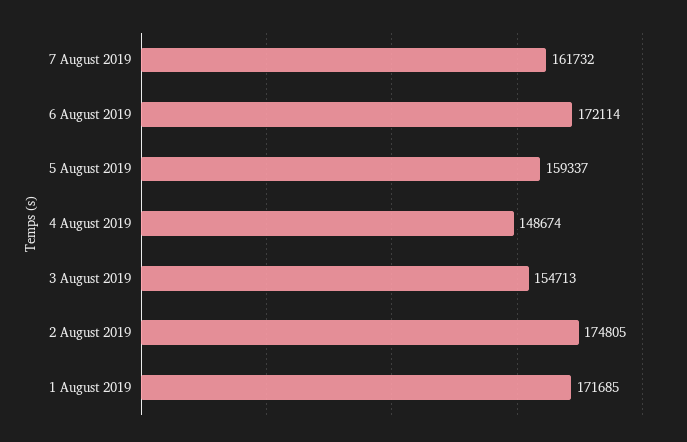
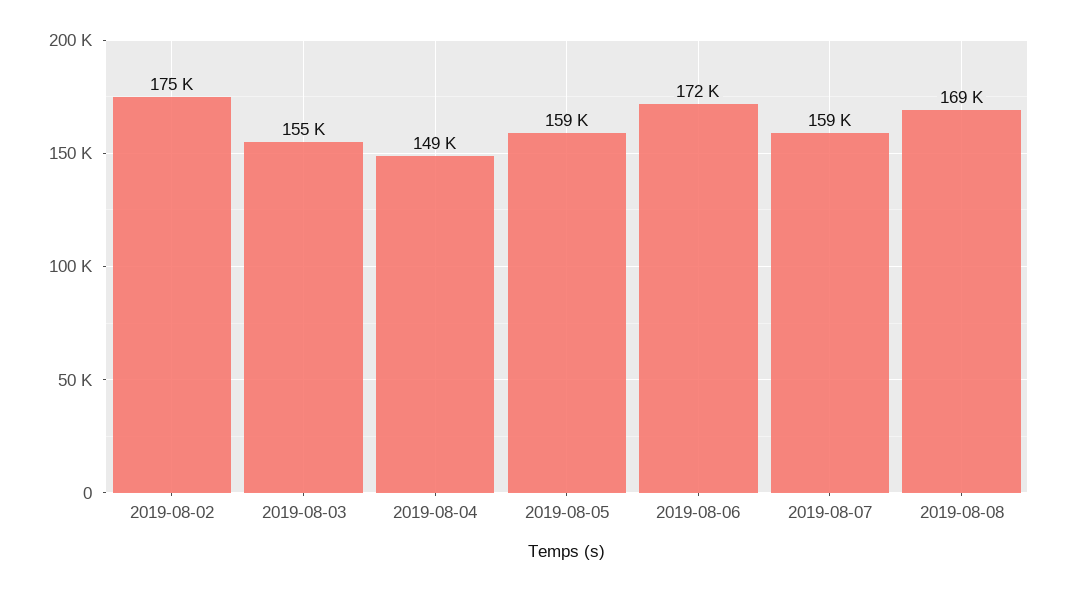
7 August 2019: 161732 -> 159000
1 August 2019: 171685 -> none
2019-08-08: none -> 169000

